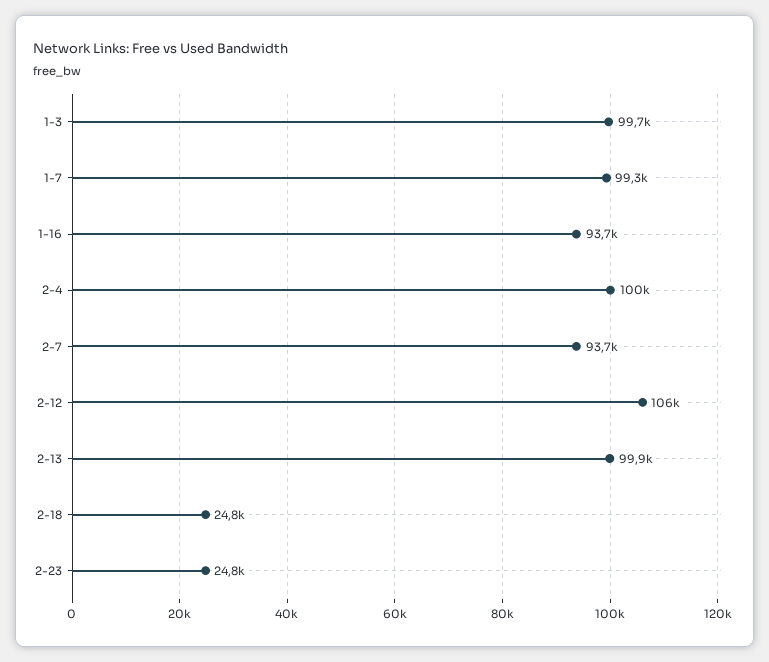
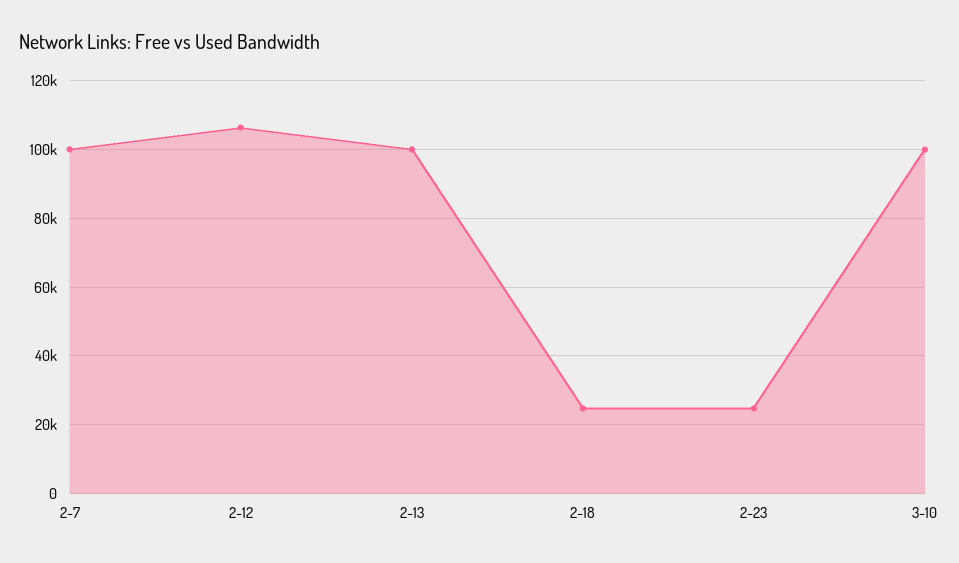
1-3: 99700 -> none
1-7: 99300 -> none
1-16: 93700 -> none
2-4: 100000 -> none
2-7: 93700 -> 100000
3-10: none -> 100000

